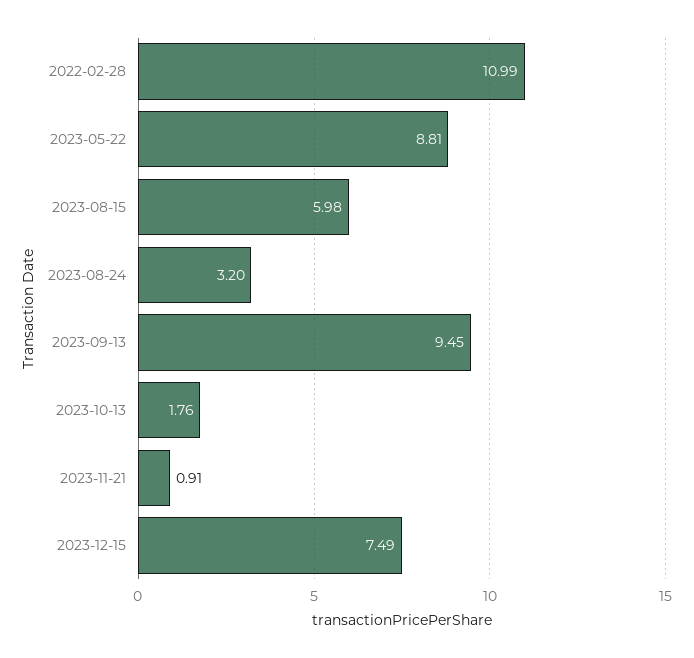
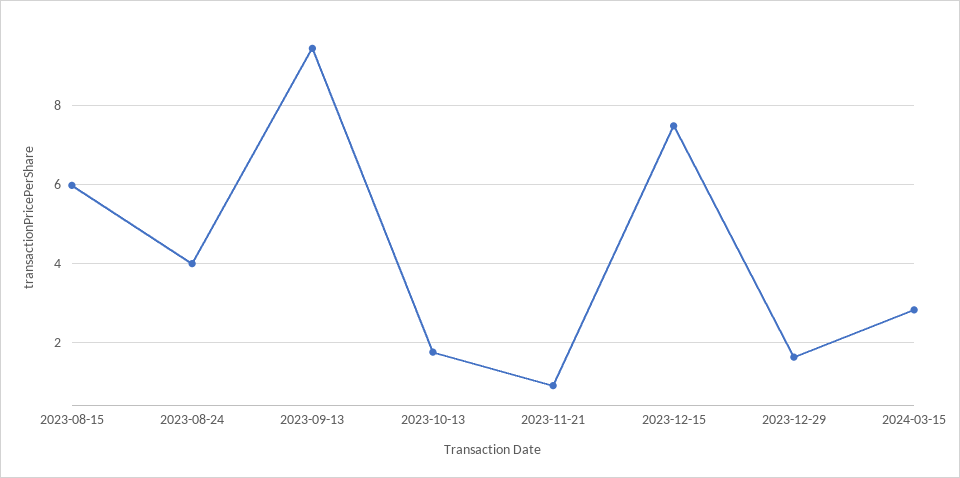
2022-02-28: 10.99 -> none
2023-05-22: 8.81 -> none
2023-08-24: 3.2 -> 4
2023-12-29: none -> 1.6
2024-03-15: none -> 2.8

